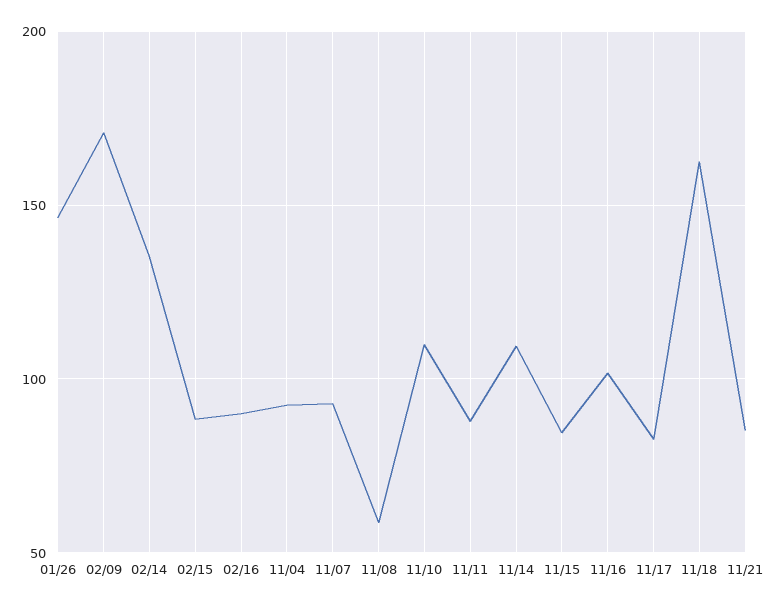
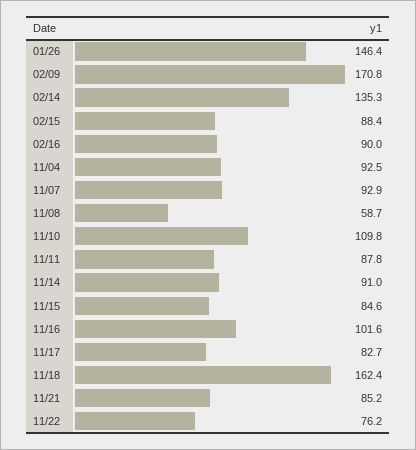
11/14: 110 -> 91
11/22: none -> 76.2

